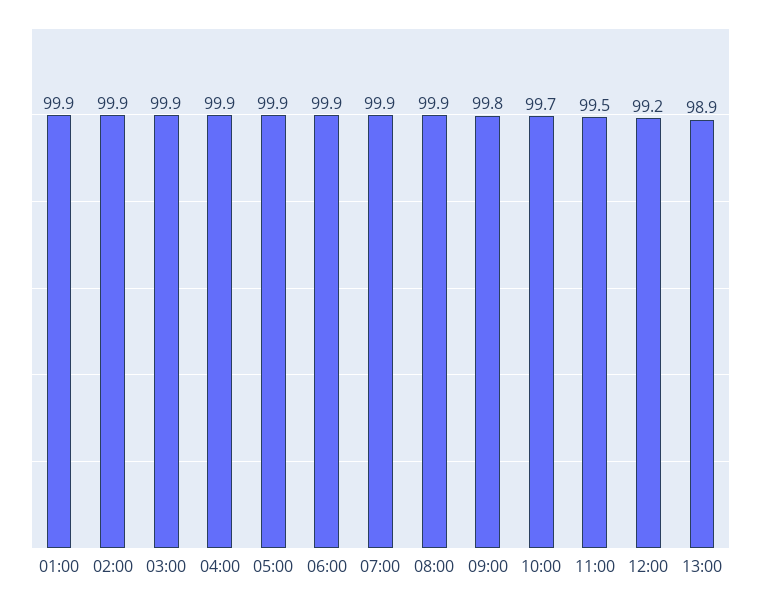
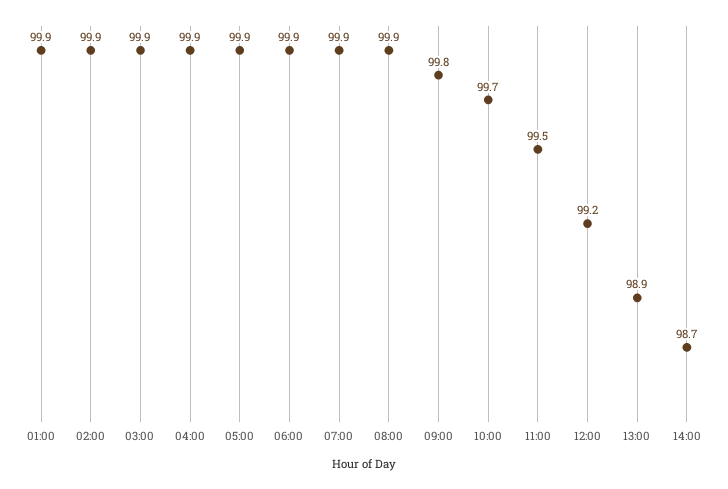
14:00: none -> 98.7

